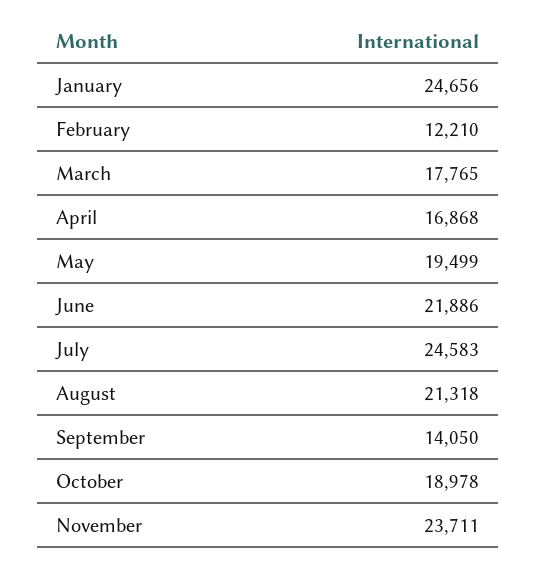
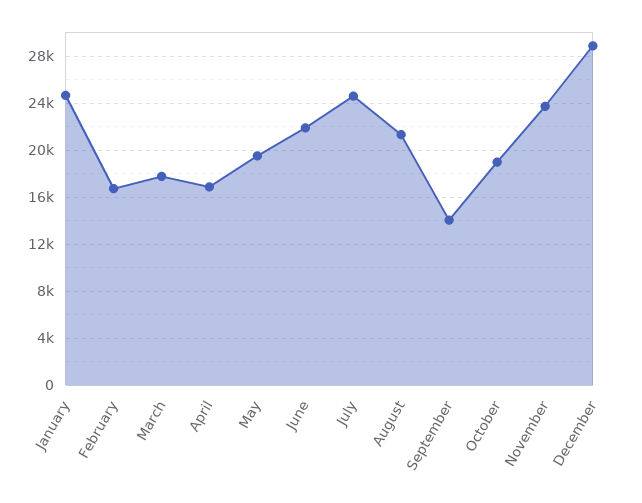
February: 12210 -> 17000
December: none -> 29000

